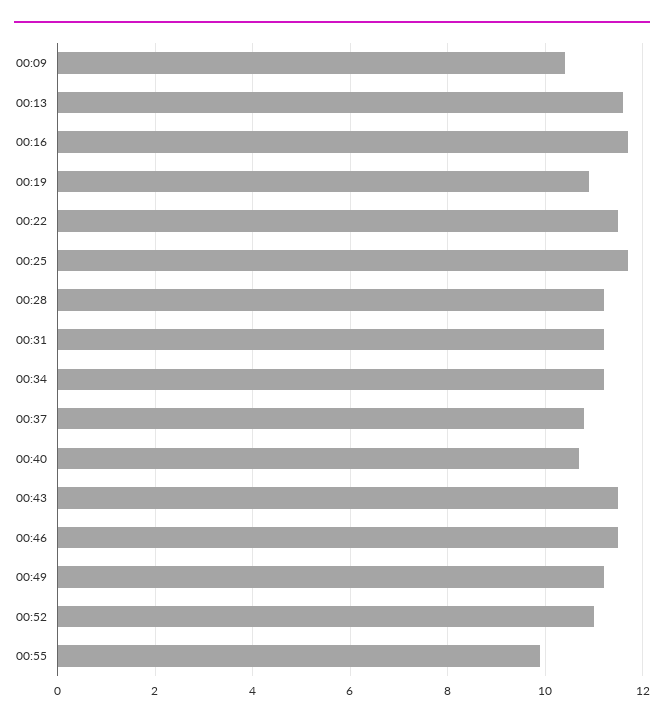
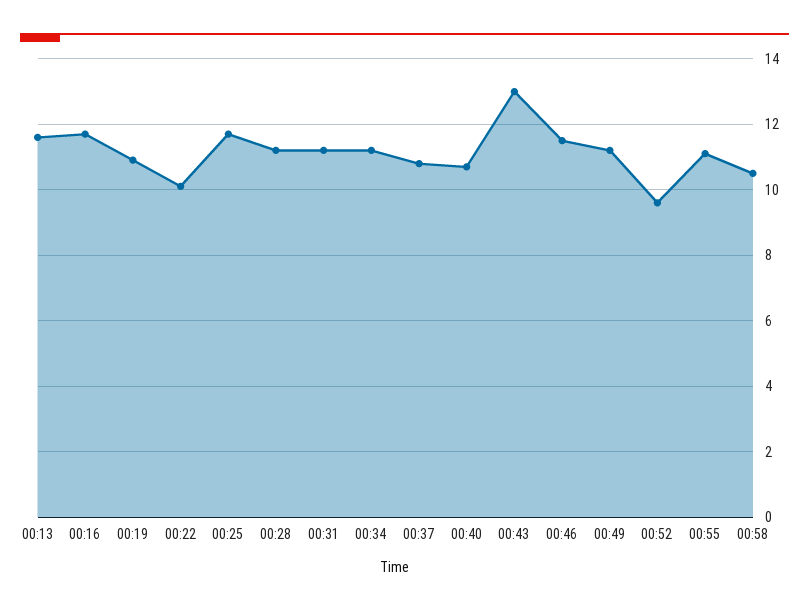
00:09: 10.5 -> none
00:22: 11.5 -> 10
00:43: 11.5 -> 13
00:52: 11 -> 9.5
00:55: 10 -> 11
00:58: none -> 10.5

